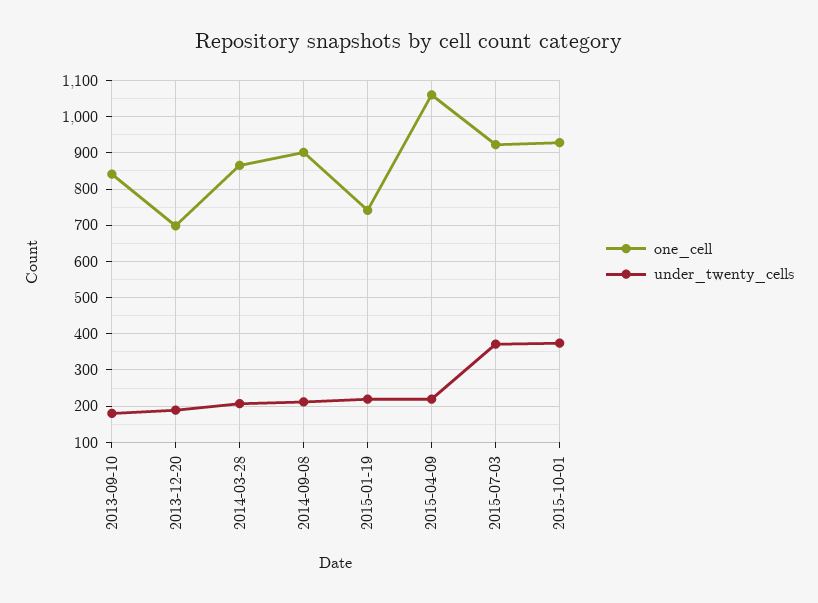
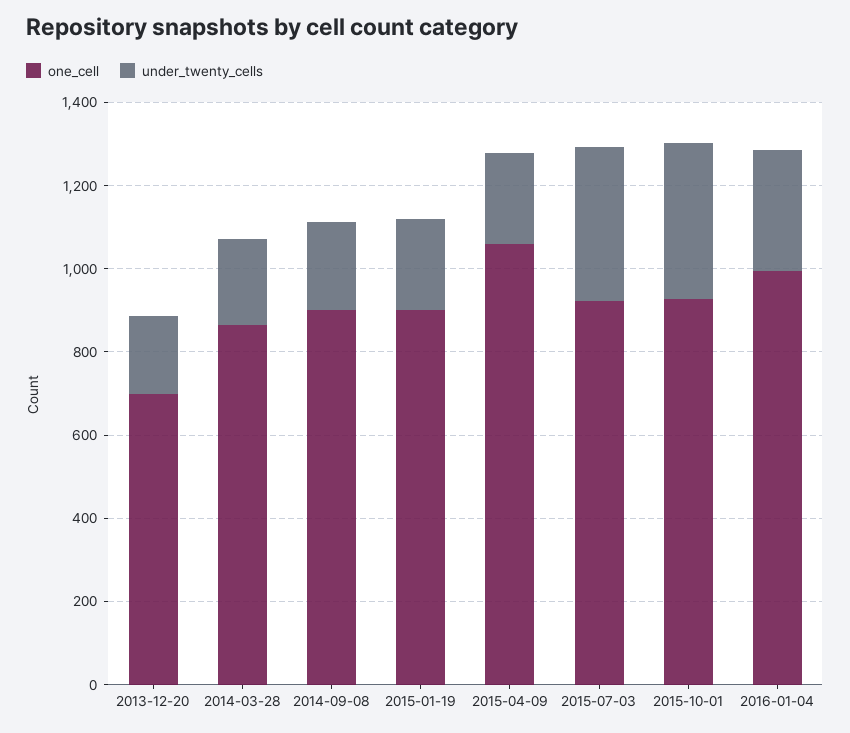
one_cell, 2013-09-10: 840 -> none
under_twenty_cells, 2013-09-10: 180 -> none
one_cell, 2015-01-19: 740 -> 900
one_cell, 2016-01-04: none -> 1000
under_twenty_cells, 2016-01-04: none -> 300

